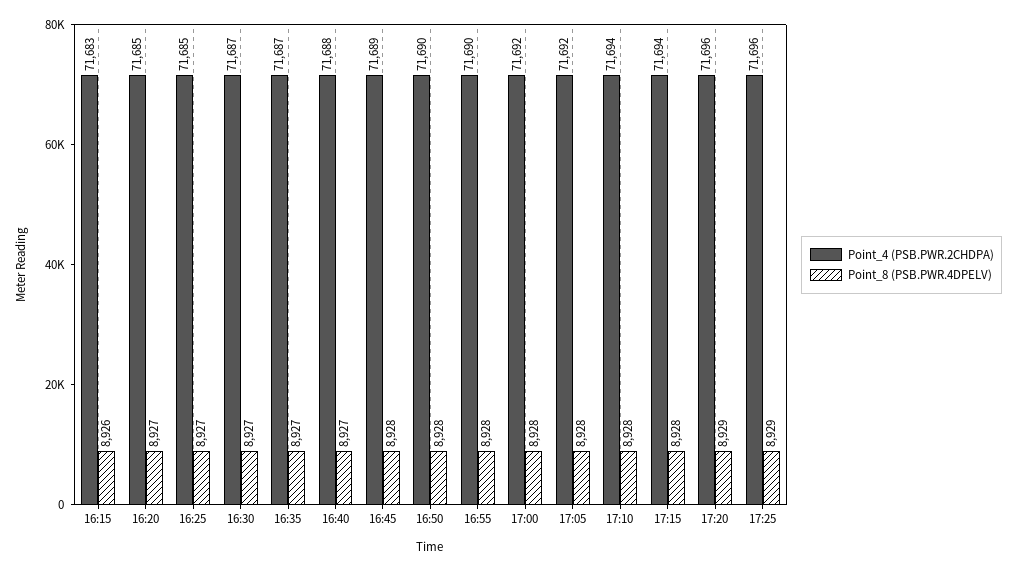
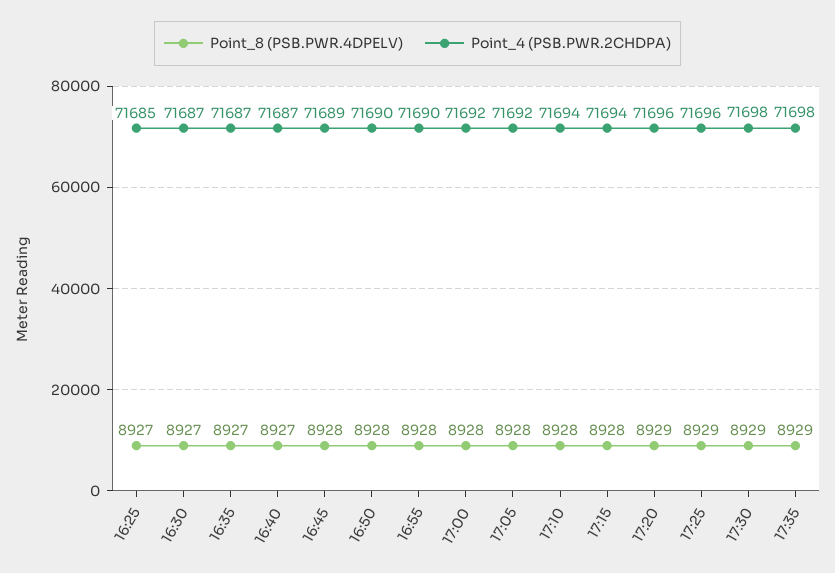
Point_4 (PSB.PWR.2CHDPA), 16:15: 71683 -> none
Point_8 (PSB.PWR.4DPELV), 16:15: 8926 -> none
Point_4 (PSB.PWR.2CHDPA), 16:20: 71685 -> none
Point_8 (PSB.PWR.4DPELV), 16:20: 8927 -> none
Point_4 (PSB.PWR.2CHDPA), 16:40: 71688 -> 71687
Point_8 (PSB.PWR.4DPELV), 17:30: none -> 8929
Point_4 (PSB.PWR.2CHDPA), 17:30: none -> 71698
Point_8 (PSB.PWR.4DPELV), 17:35: none -> 8929
Point_4 (PSB.PWR.2CHDPA), 17:35: none -> 71698

